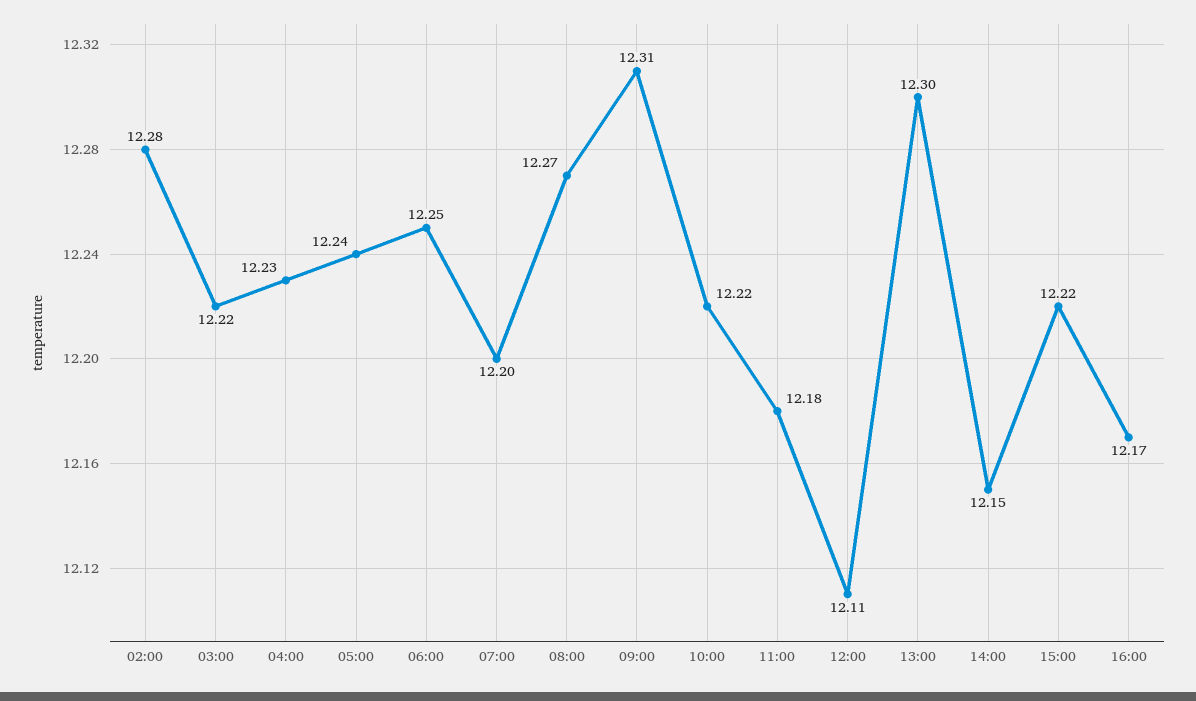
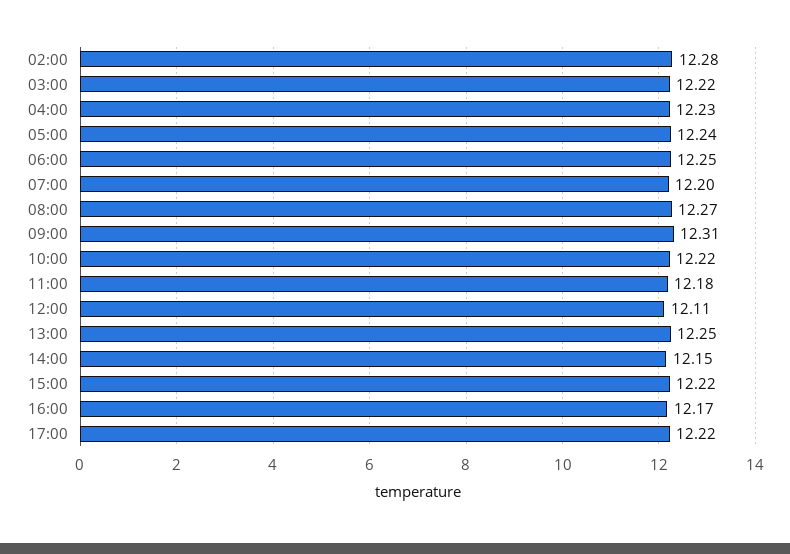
13:00: 12.3 -> 12.25
17:00: none -> 12.22

